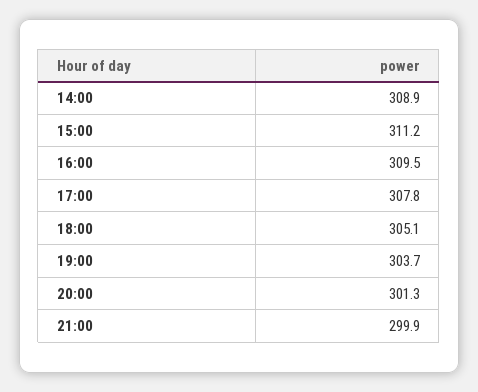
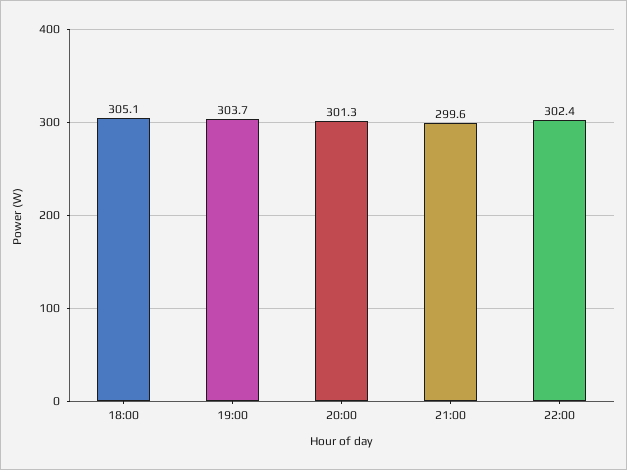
14:00: 308.9 -> none
15:00: 311.2 -> none
16:00: 309.5 -> none
17:00: 307.8 -> none
21:00: 299.9 -> 299.6
22:00: none -> 302.4

